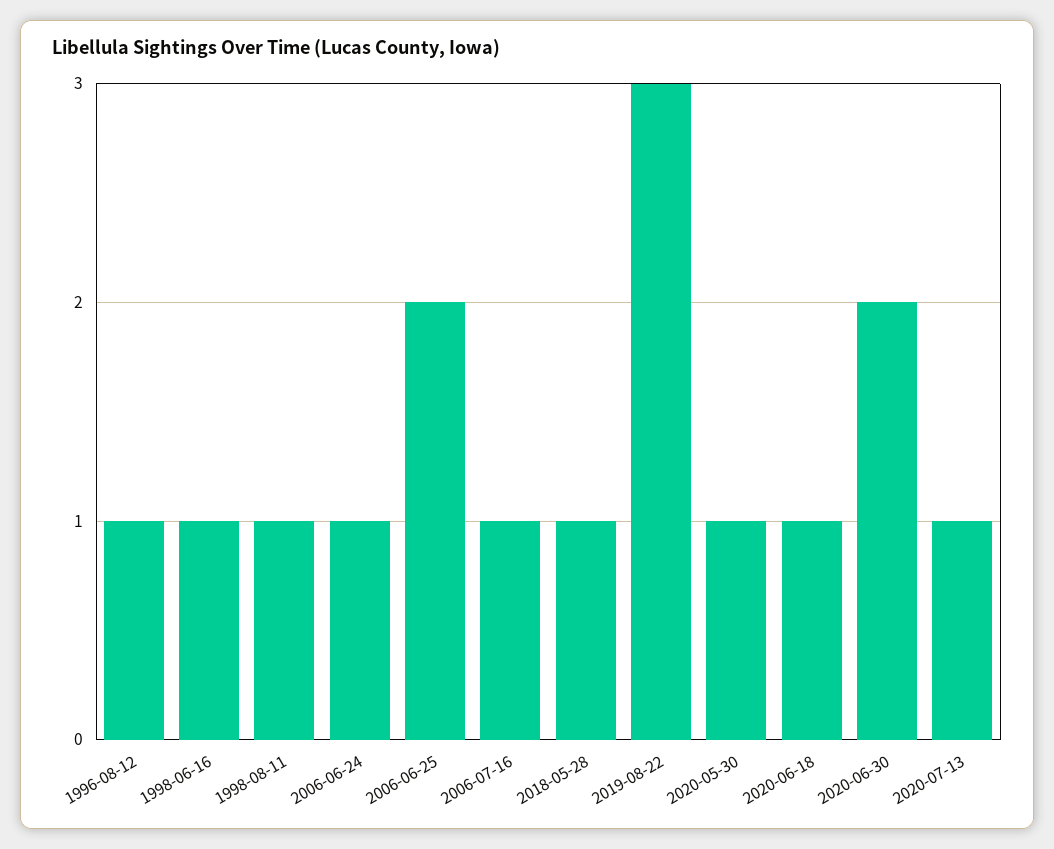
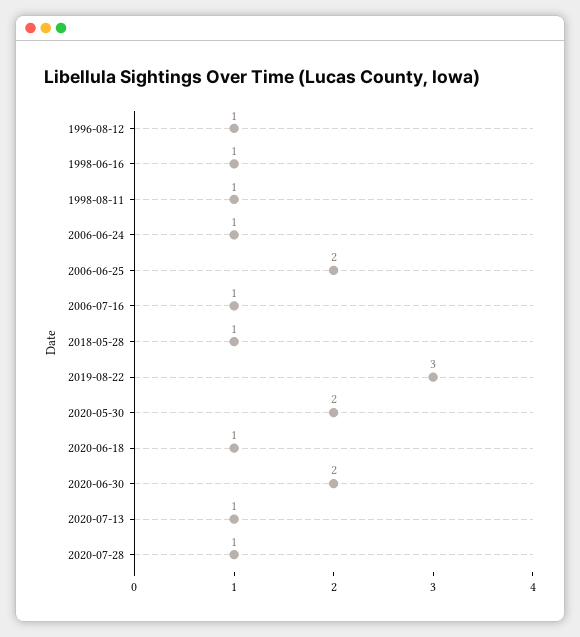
2020-05-30: 1 -> 2
2020-07-28: none -> 1

